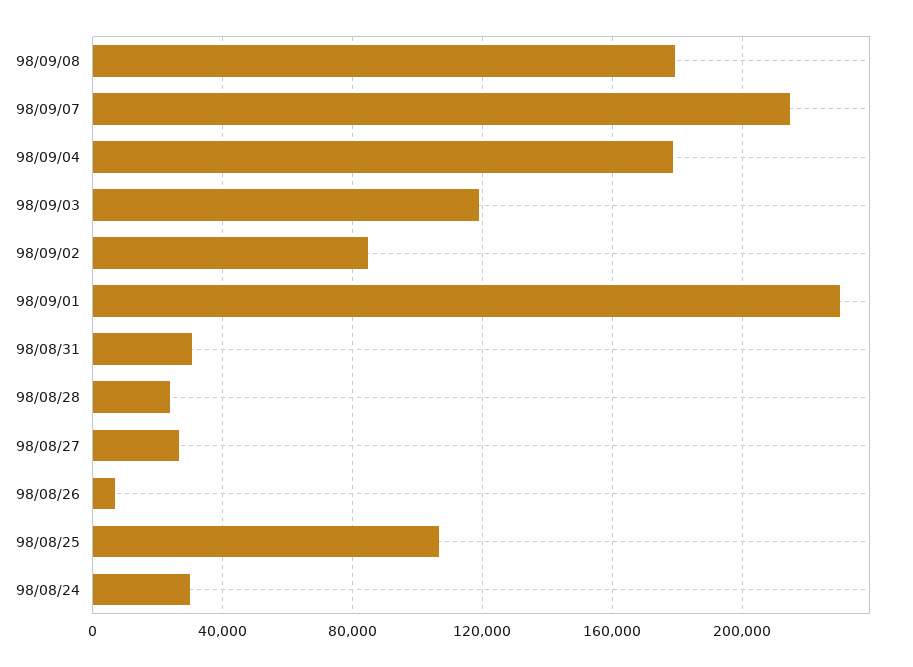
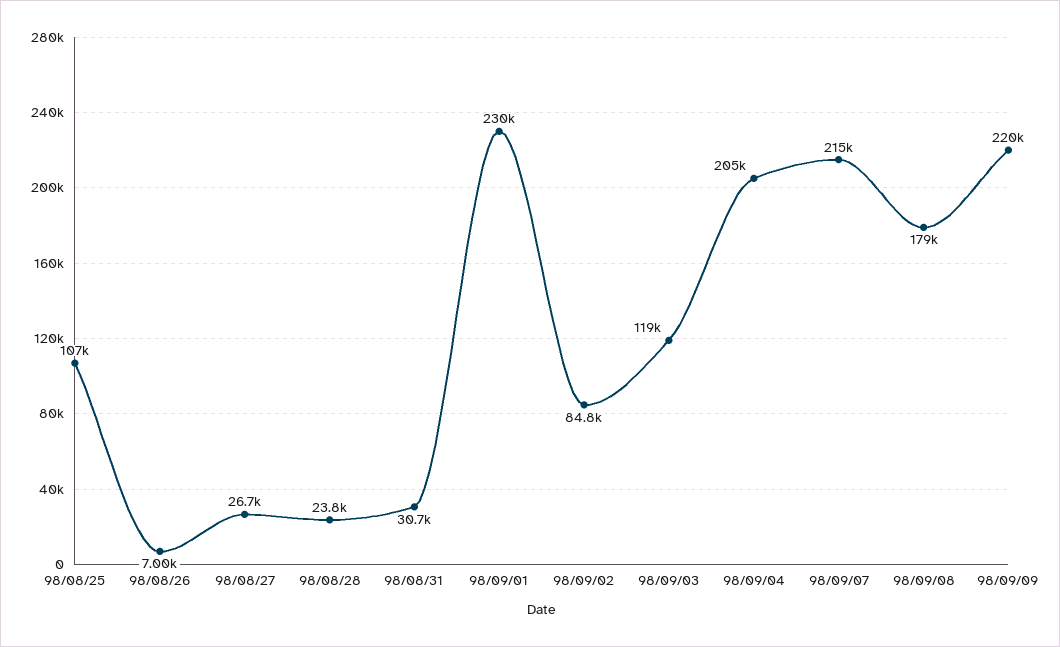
98/09/04: 180000 -> 205000
98/08/24: 30000 -> none
98/09/09: none -> 220000

